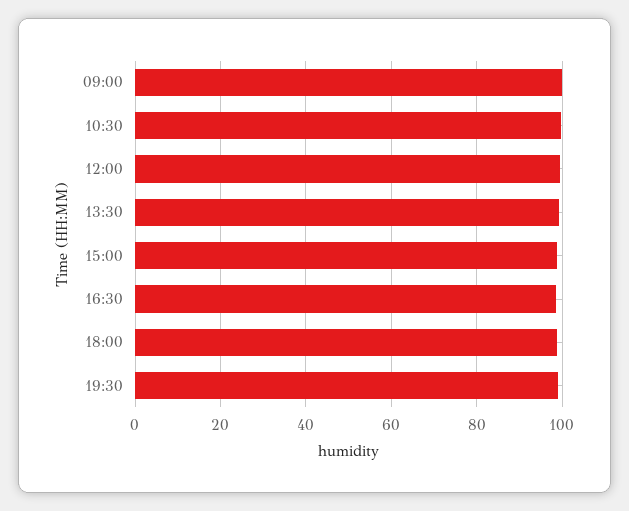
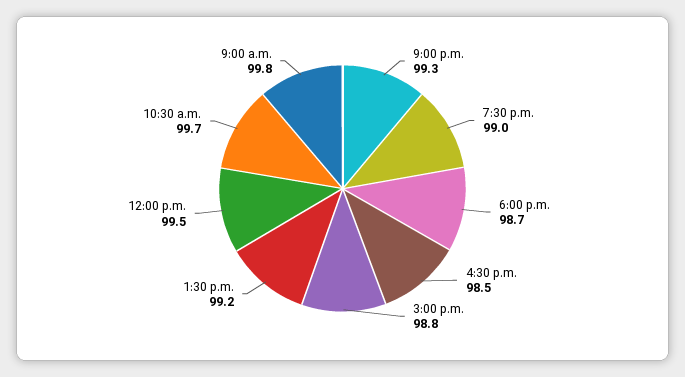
9:00 p.m.: none -> 99.3

